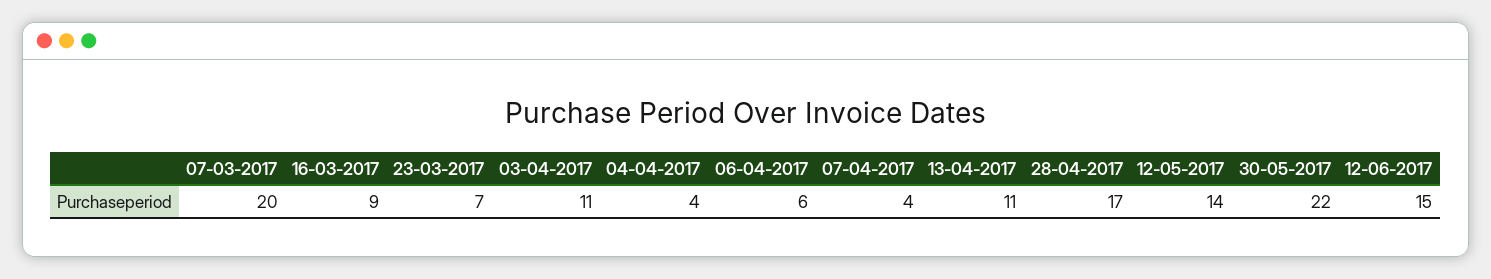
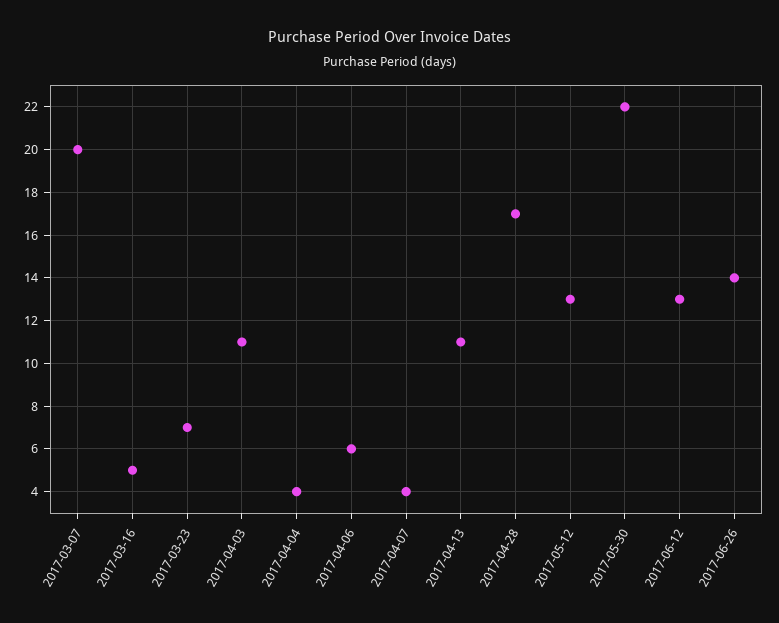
16-03-2017: 9 -> 5
12-05-2017: 14 -> 13
12-06-2017: 15 -> 13
2017-06-26: none -> 14

